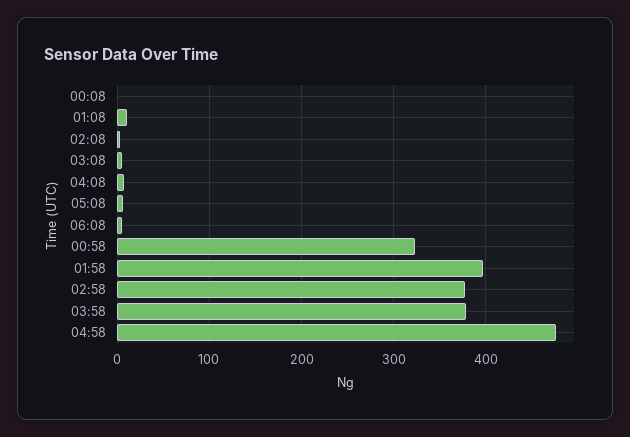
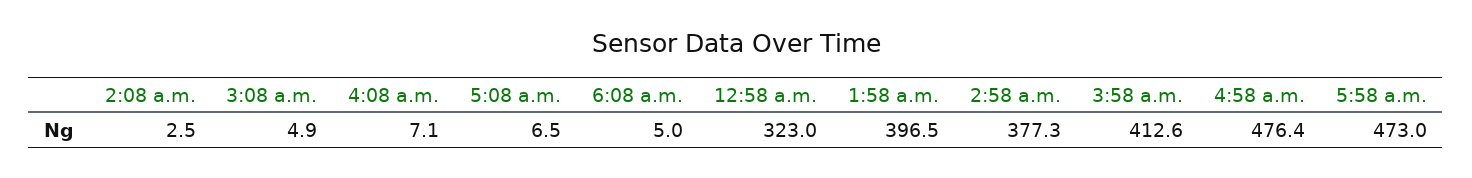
00:08: 0 -> none
01:08: 10 -> none
03:58: 380 -> 412.6
5:58 a.m.: none -> 473

